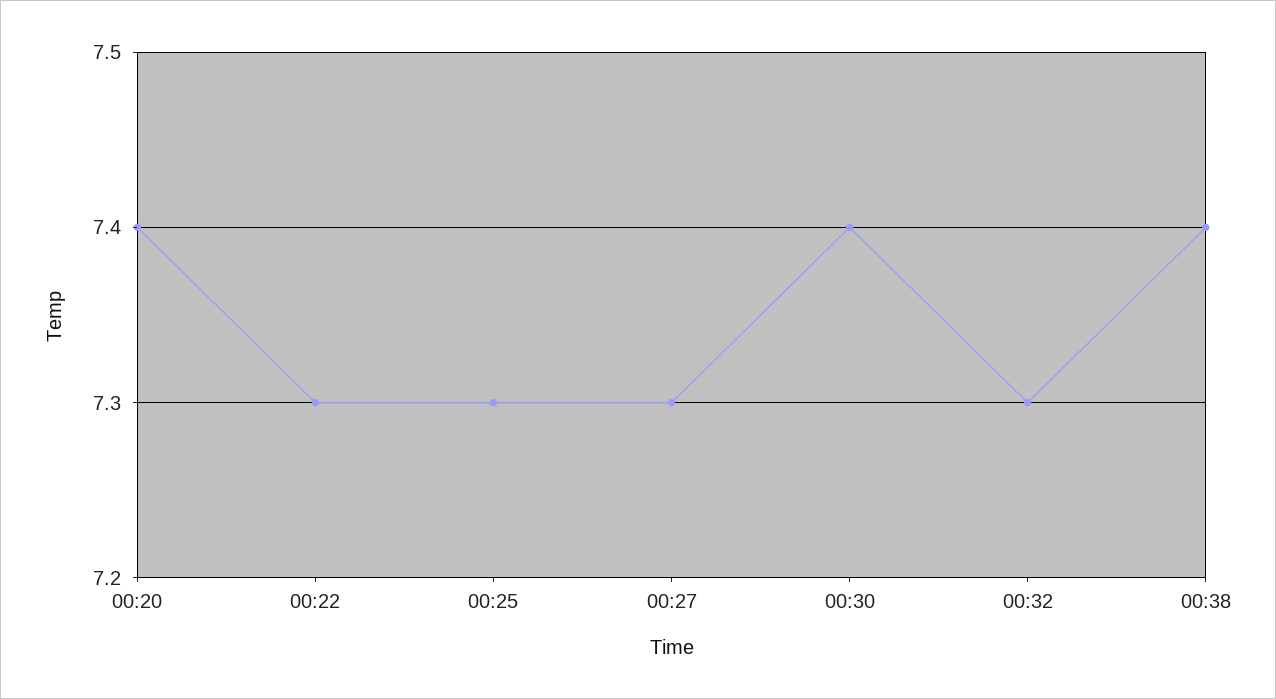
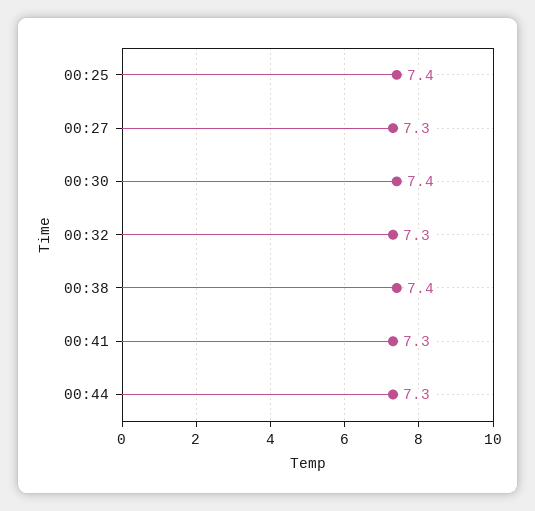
00:20: 7.4 -> none
00:22: 7.3 -> none
00:25: 7.3 -> 7.4
00:41: none -> 7.3
00:44: none -> 7.3

